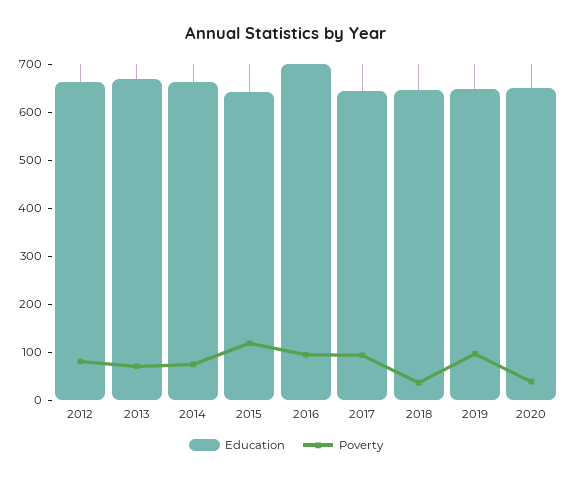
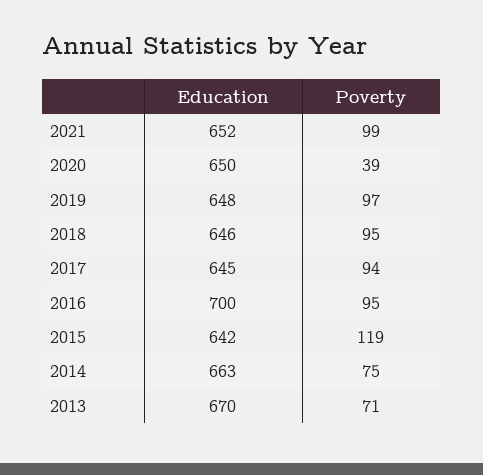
Education, 2012: 660 -> none
Poverty, 2012: 80 -> none
Poverty, 2018: 40 -> 95
Education, 2021: none -> 652
Poverty, 2021: none -> 99

